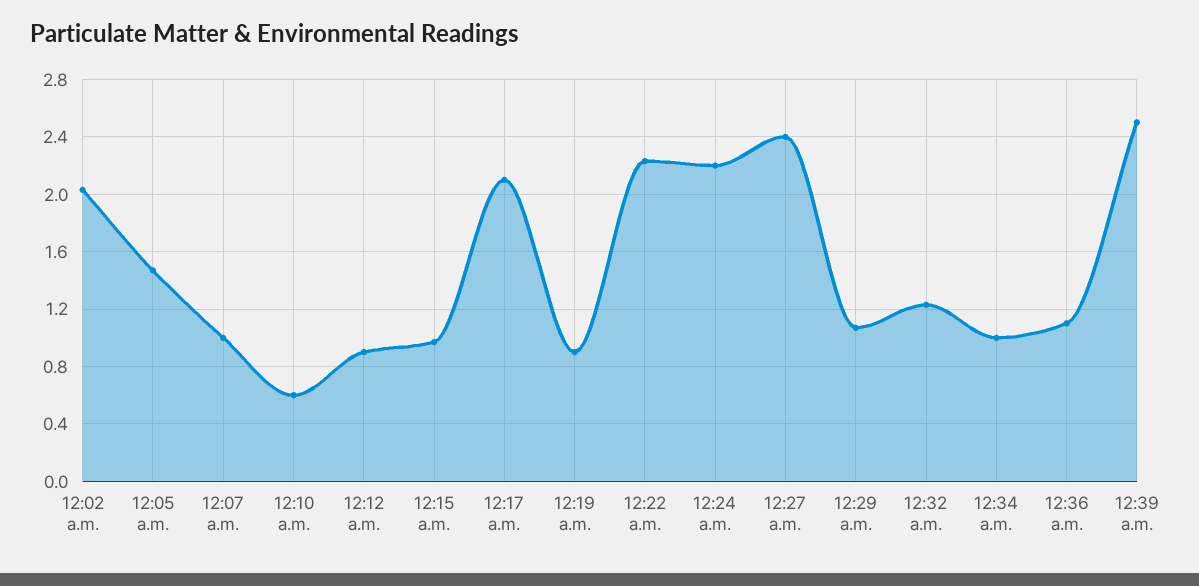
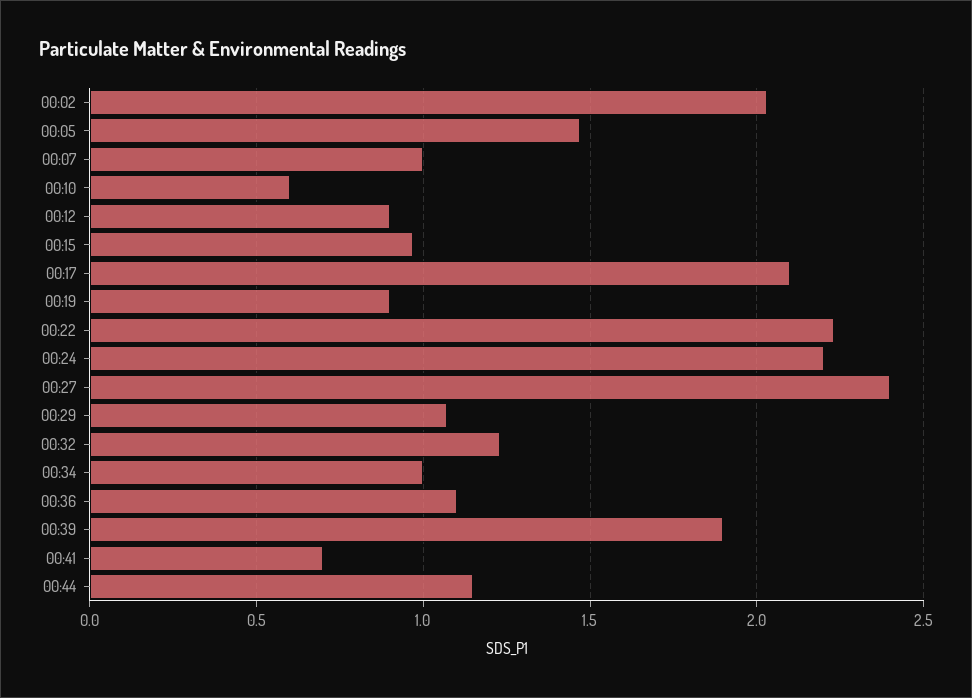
12:39 a.m.: 2.5 -> 1.9
00:41: none -> 0.7
00:44: none -> 1.15

